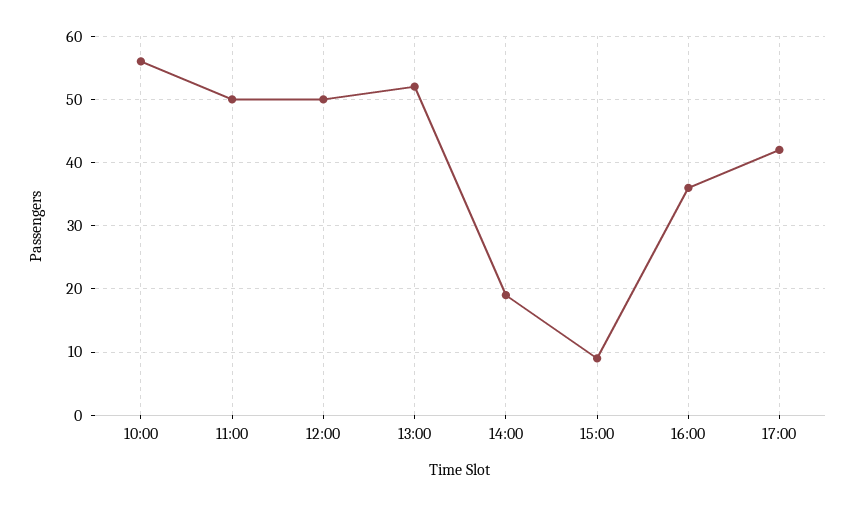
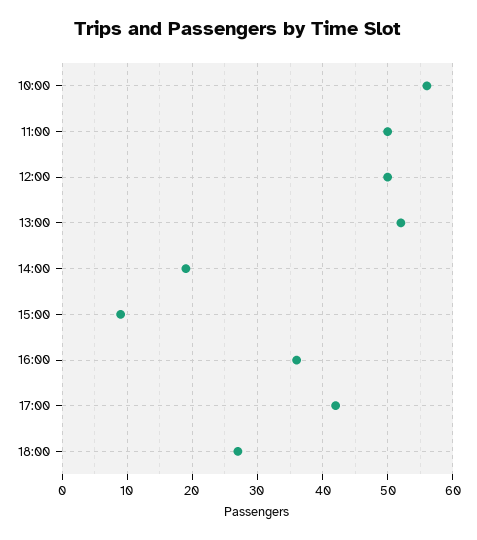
18:00: none -> 27

